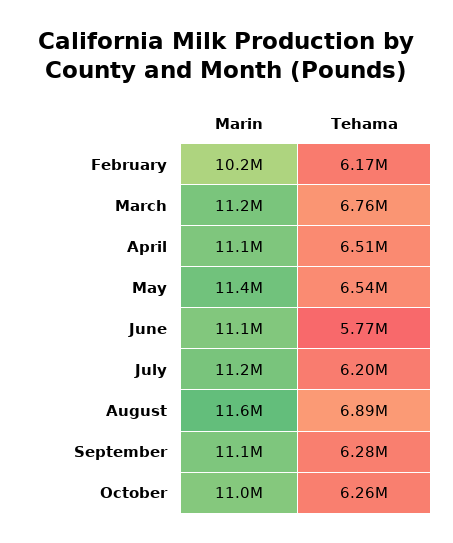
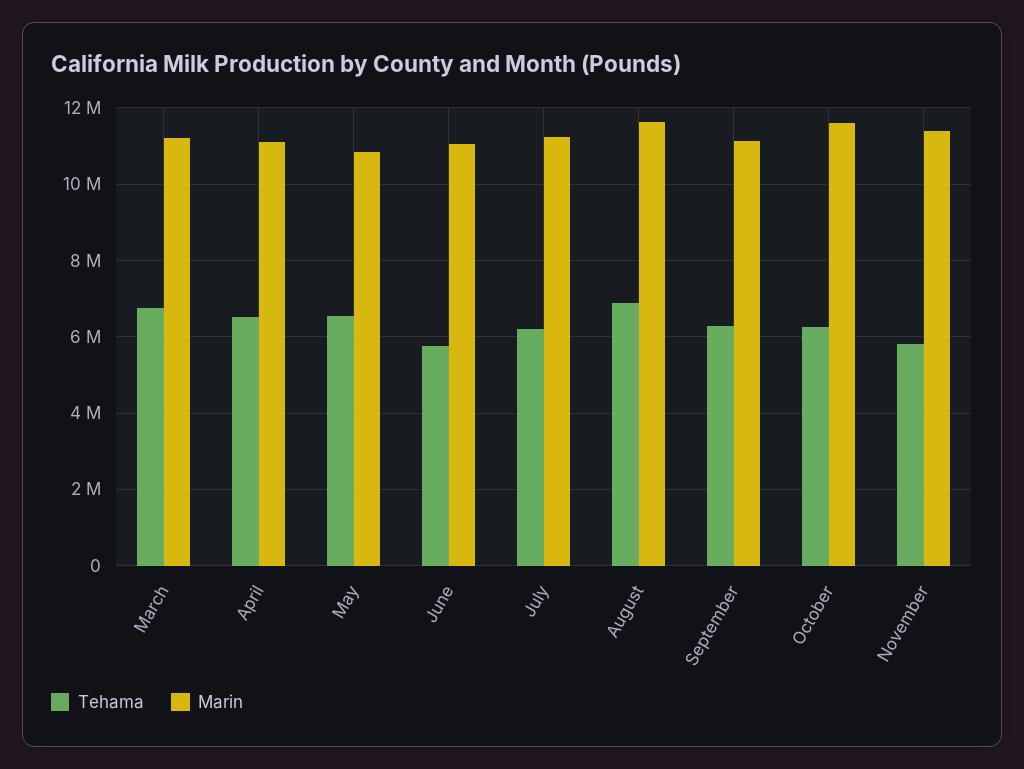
Marin, February: 10200000 -> none
Tehama, February: 6170000 -> none
Marin, May: 11400000 -> 10800000
Marin, October: 11000000 -> 11600000
Tehama, November: none -> 5800000
Marin, November: none -> 11400000

